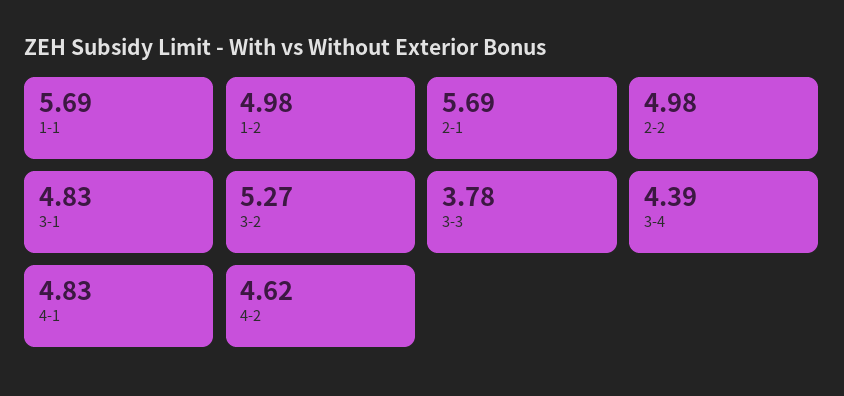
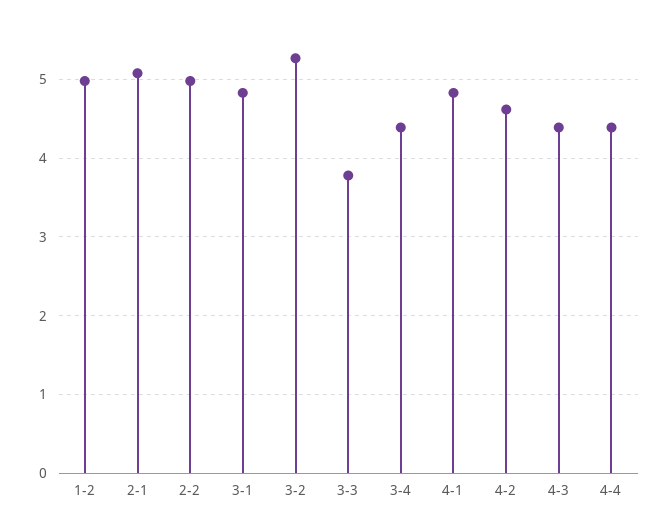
1-1: 5.69 -> none
2-1: 5.69 -> 5.1
4-3: none -> 4.4
4-4: none -> 4.4

